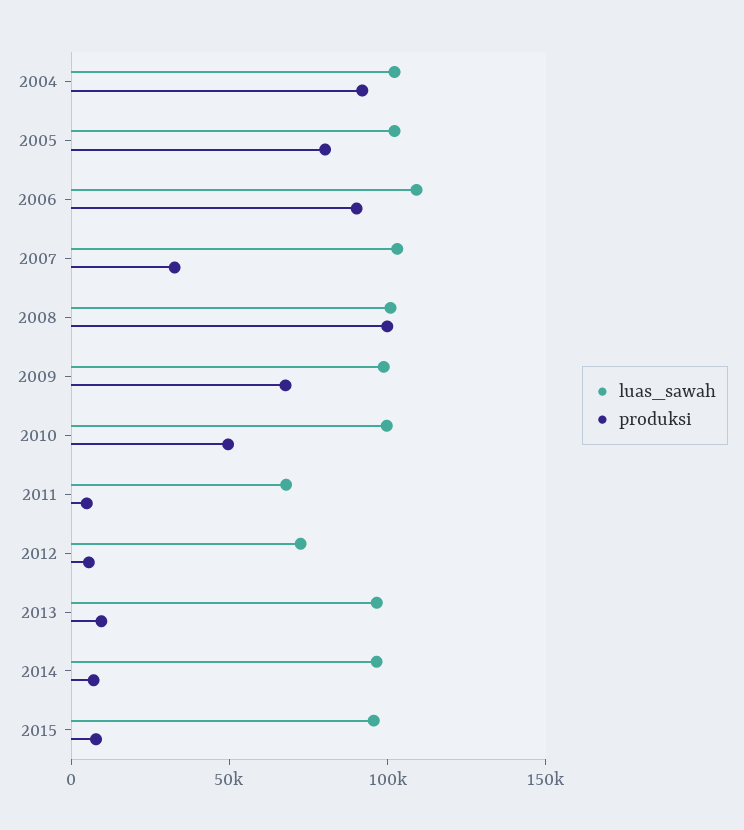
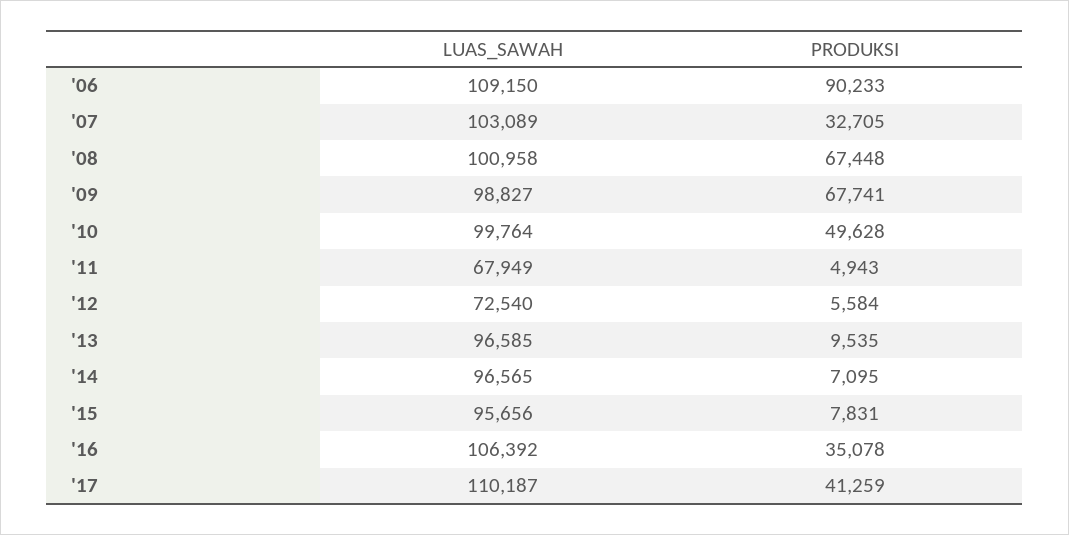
luas_sawah, 2004: 100000 -> none
produksi, 2004: 90000 -> none
luas_sawah, 2005: 100000 -> none
produksi, 2005: 80000 -> none
produksi, 2008: 100000 -> 67448
luas_sawah, '16: none -> 106392
produksi, '16: none -> 35078
luas_sawah, '17: none -> 110187
produksi, '17: none -> 41259

